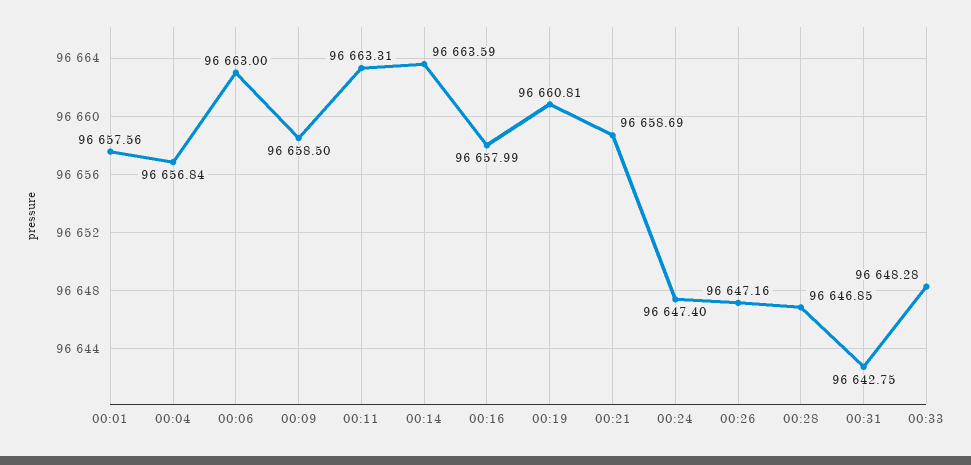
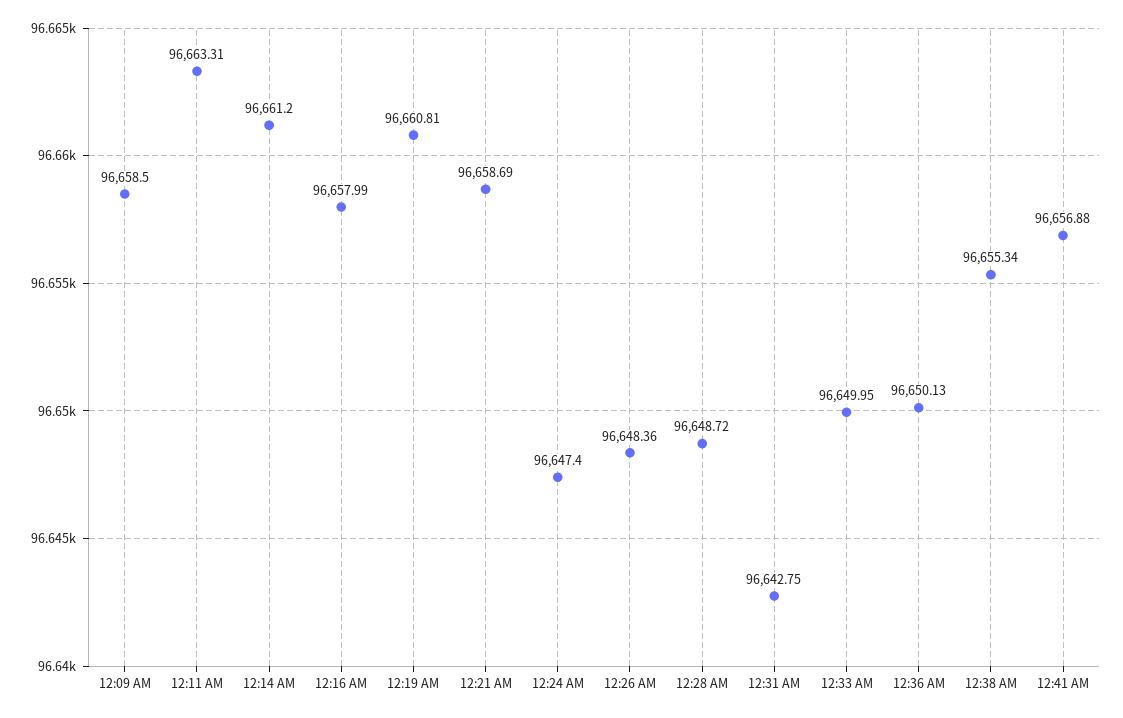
00:01: 96657.56 -> none
00:04: 96656.84 -> none
00:06: 96663 -> none
00:14: 96663.59 -> 96661.2
00:26: 96647.16 -> 96648.36
00:28: 96646.85 -> 96648.72
00:33: 96648.28 -> 96649.95
12:36 AM: none -> 96650.13
12:38 AM: none -> 96655.34
12:41 AM: none -> 96656.88

